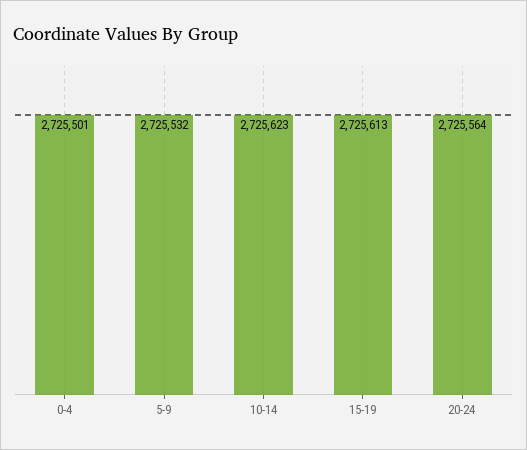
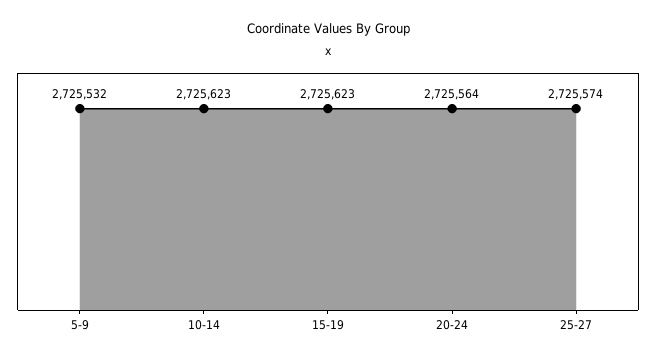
0-4: 2725501 -> none
15-19: 2725613 -> 2725623
25-27: none -> 2725574

